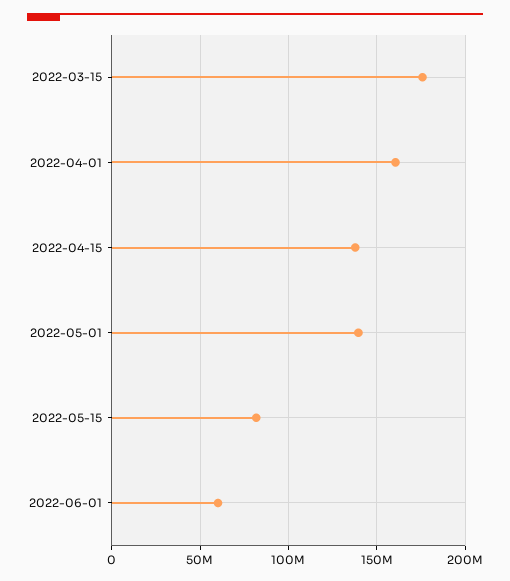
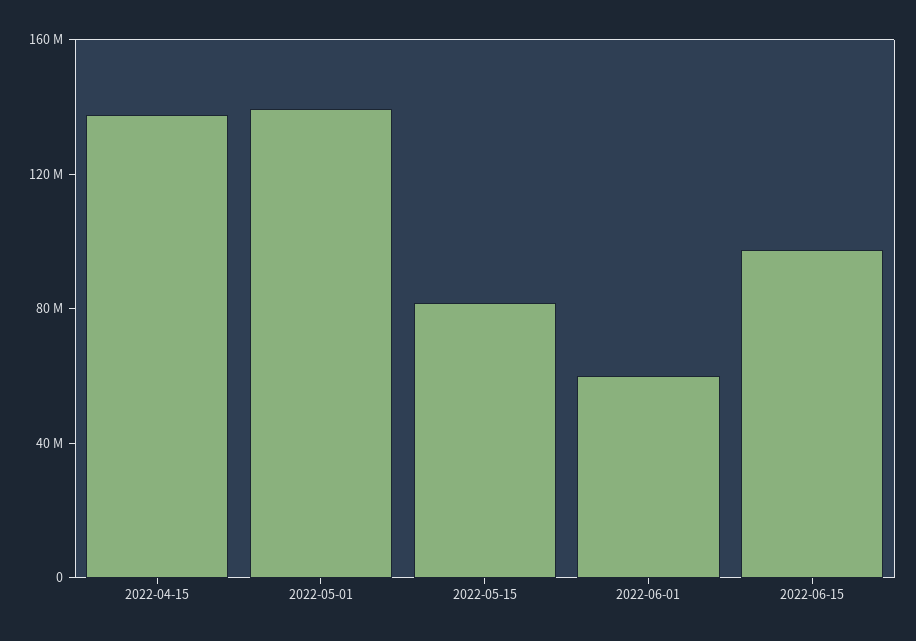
2022-03-15: 175000000 -> none
2022-04-01: 160000000 -> none
2022-06-15: none -> 100000000

